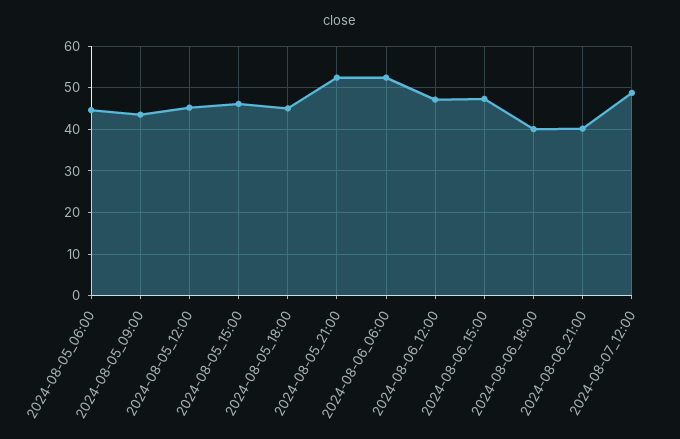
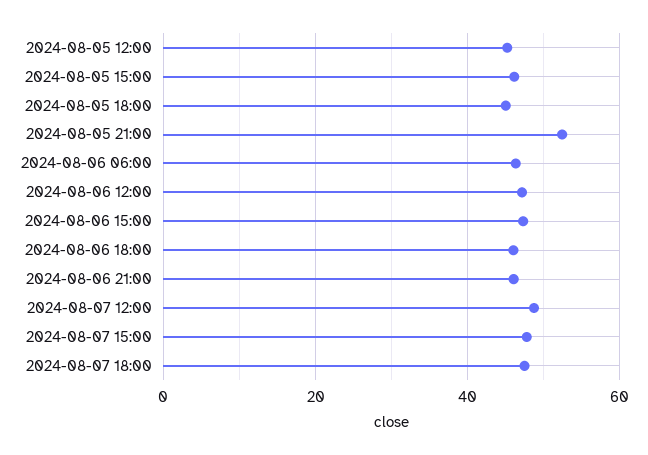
2024-08-05_06:00: 44 -> none
2024-08-05_09:00: 44 -> none
2024-08-06_06:00: 52 -> 46
2024-08-06_18:00: 40 -> 46
2024-08-06_21:00: 40 -> 46
2024-08-07 15:00: none -> 48
2024-08-07 18:00: none -> 48

